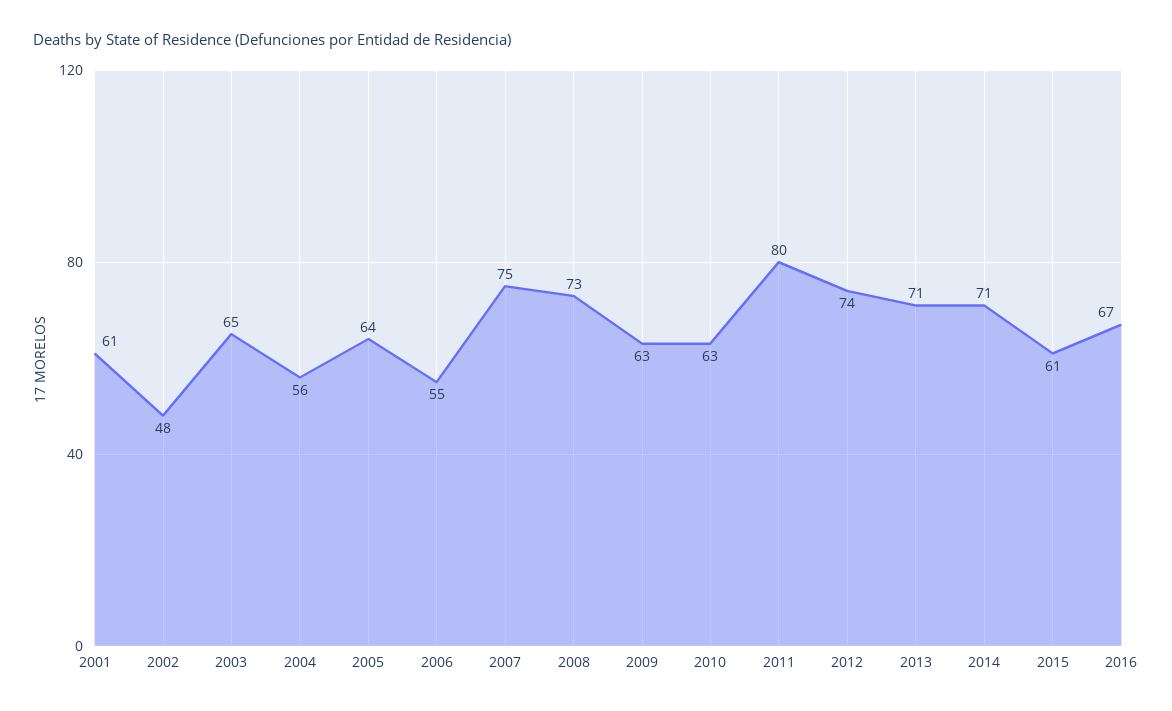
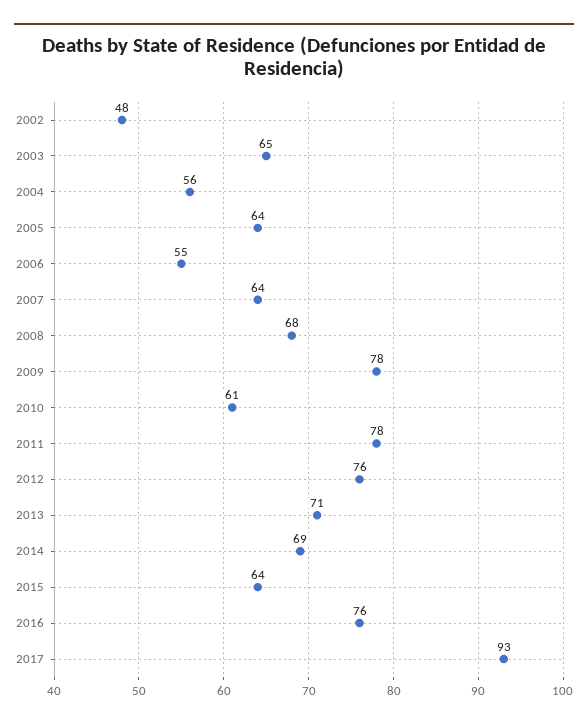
2001: 61 -> none
2007: 75 -> 64
2008: 73 -> 68
2009: 63 -> 78
2010: 63 -> 61
2011: 80 -> 78
2012: 74 -> 76
2014: 71 -> 69
2015: 61 -> 64
2016: 67 -> 76
2017: none -> 93

